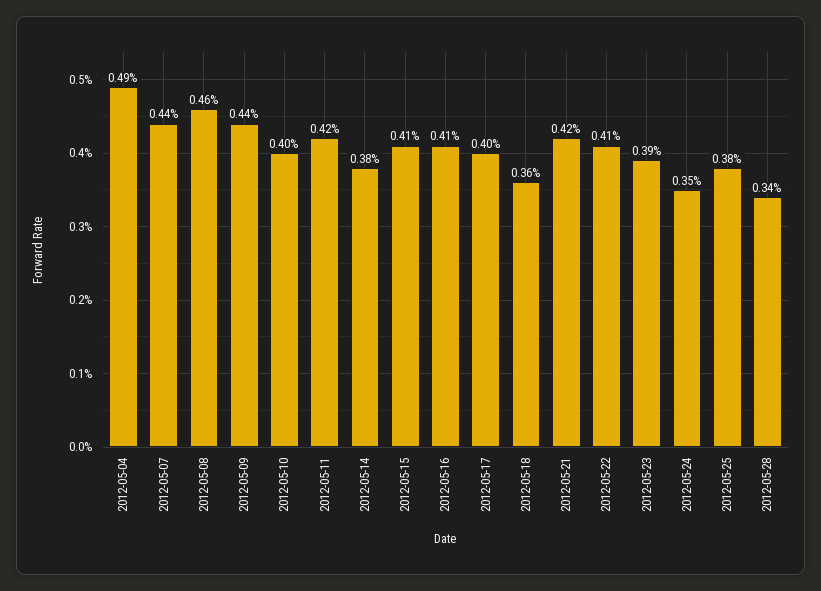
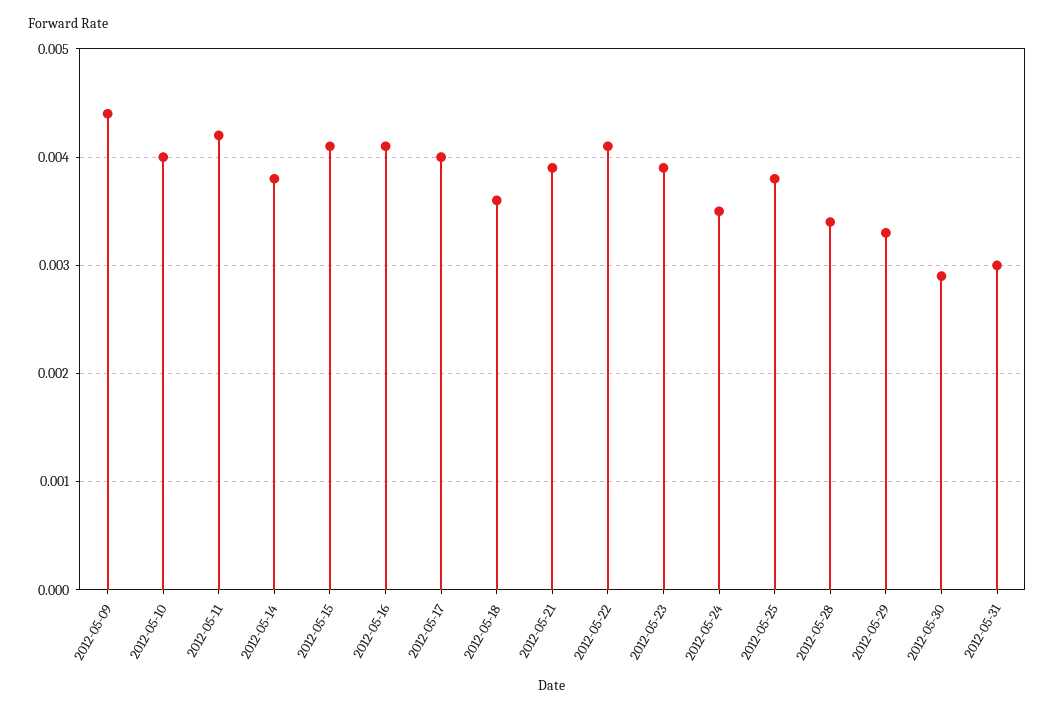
2012-05-04: 0.0049 -> none
2012-05-07: 0.0044 -> none
2012-05-08: 0.0046 -> none
2012-05-21: 0.0042 -> 0.0039
2012-05-29: none -> 0.0033
2012-05-30: none -> 0.0029
2012-05-31: none -> 0.003

